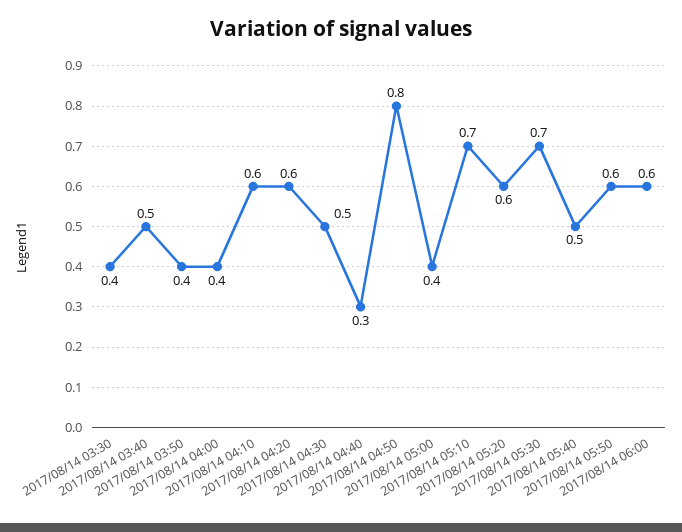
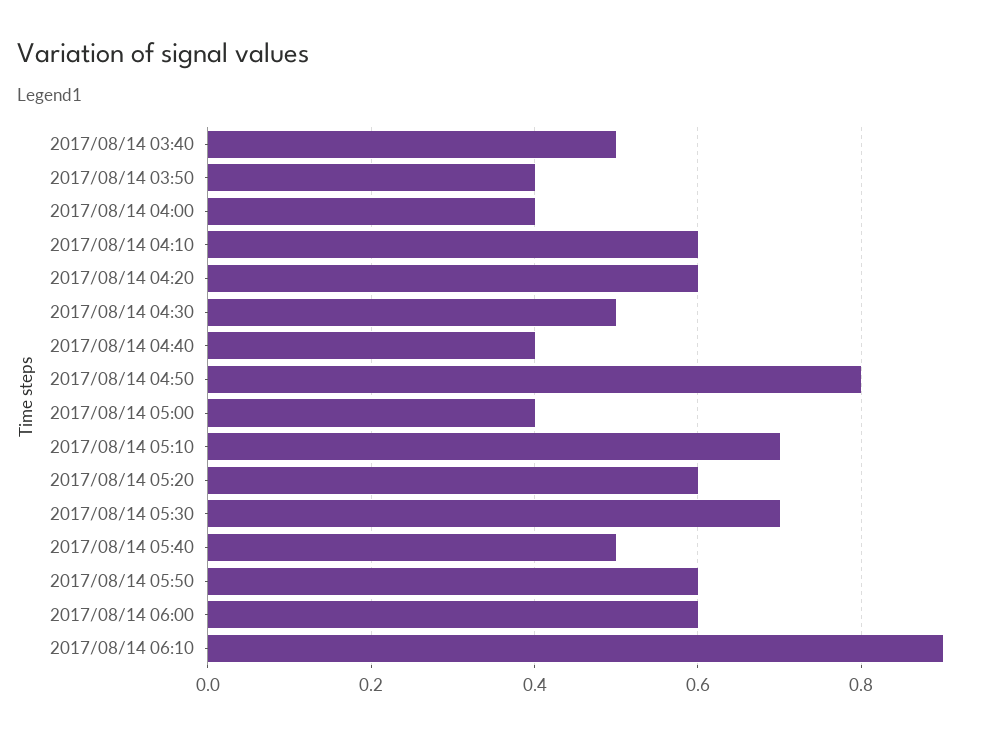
2017/08/14 03:30: 0.4 -> none
2017/08/14 04:40: 0.3 -> 0.4
2017/08/14 06:10: none -> 0.9

